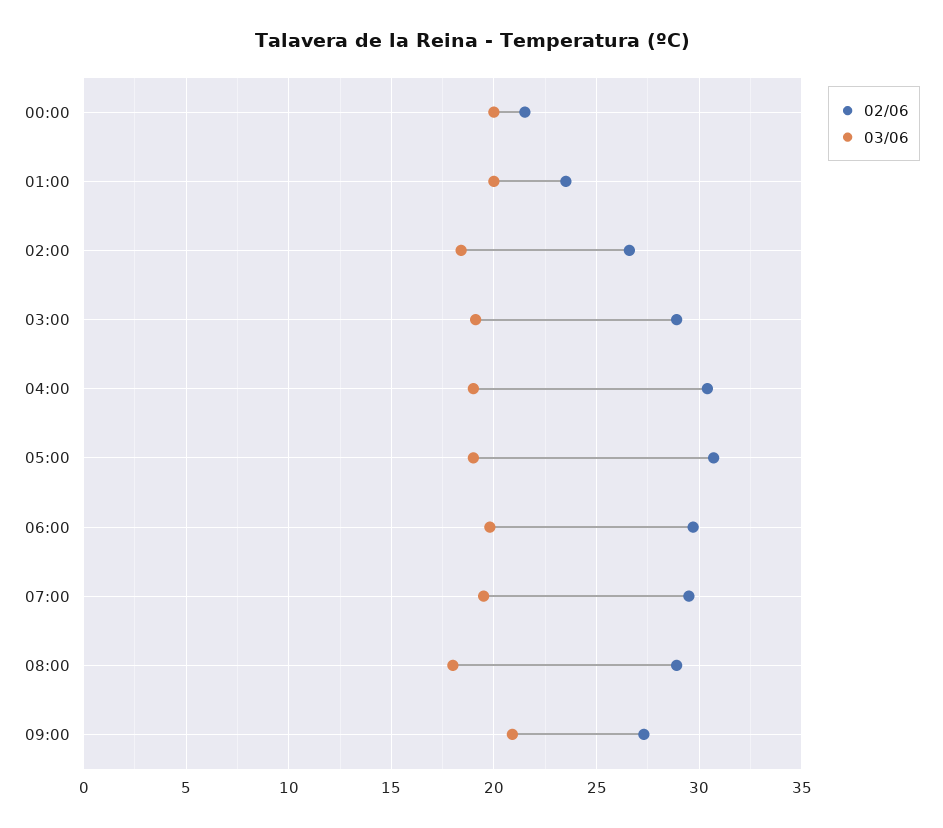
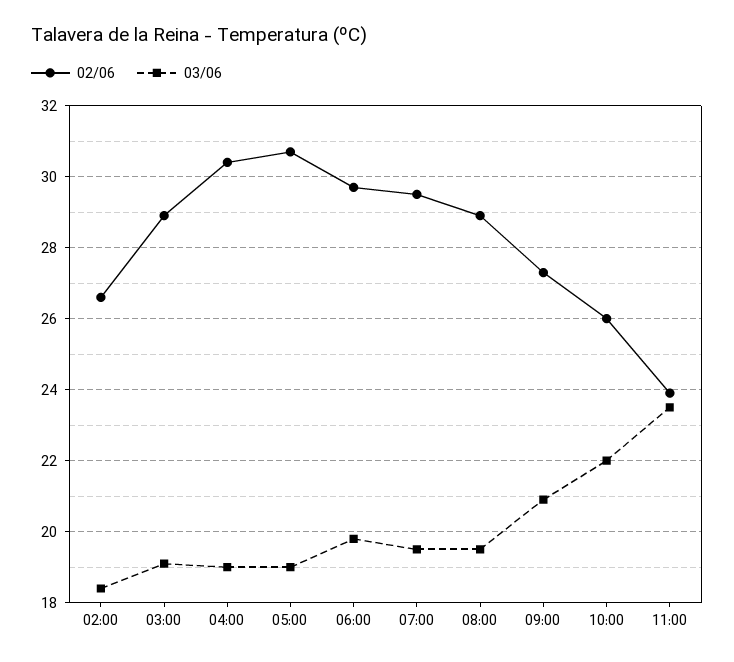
02/06, 00:00: 21.5 -> none
03/06, 00:00: 20 -> none
02/06, 01:00: 23.5 -> none
03/06, 01:00: 20 -> none
03/06, 08:00: 18 -> 19.5
02/06, 10:00: none -> 26
03/06, 10:00: none -> 22
02/06, 11:00: none -> 24
03/06, 11:00: none -> 23.5

